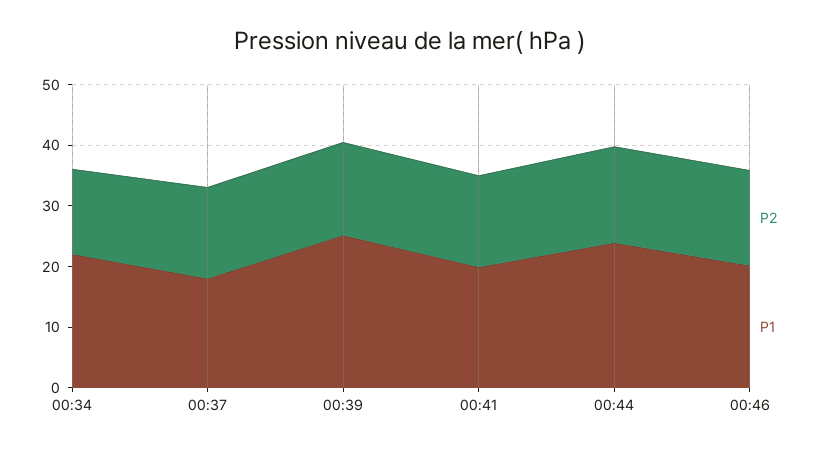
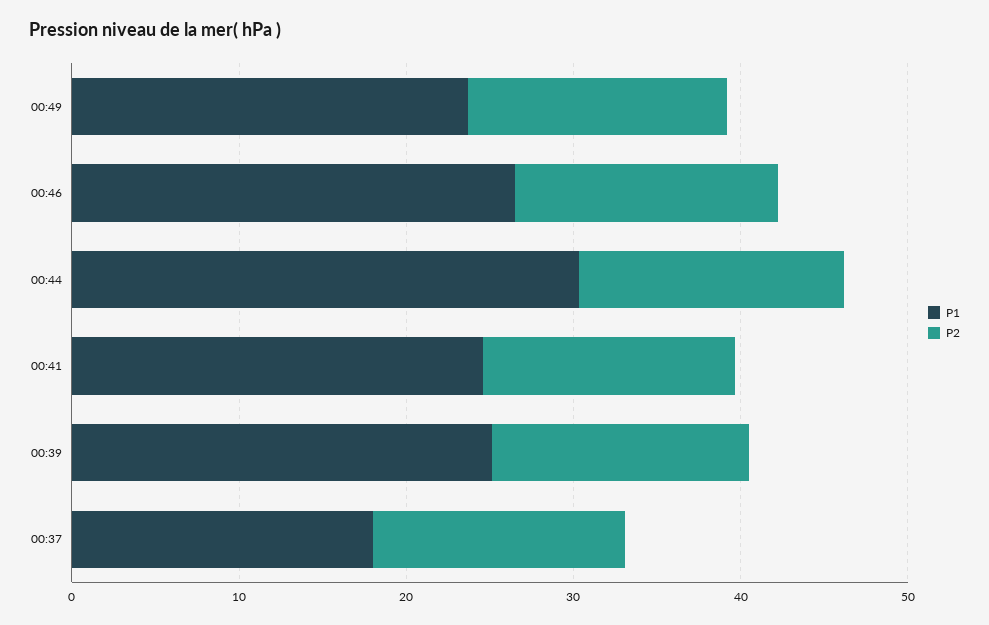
P2, 00:34: 14 -> none
P1, 00:34: 22 -> none
P1, 00:41: 20 -> 24
P1, 00:44: 24 -> 30
P1, 00:46: 20 -> 26
P1, 00:49: none -> 24
P2, 00:49: none -> 16

